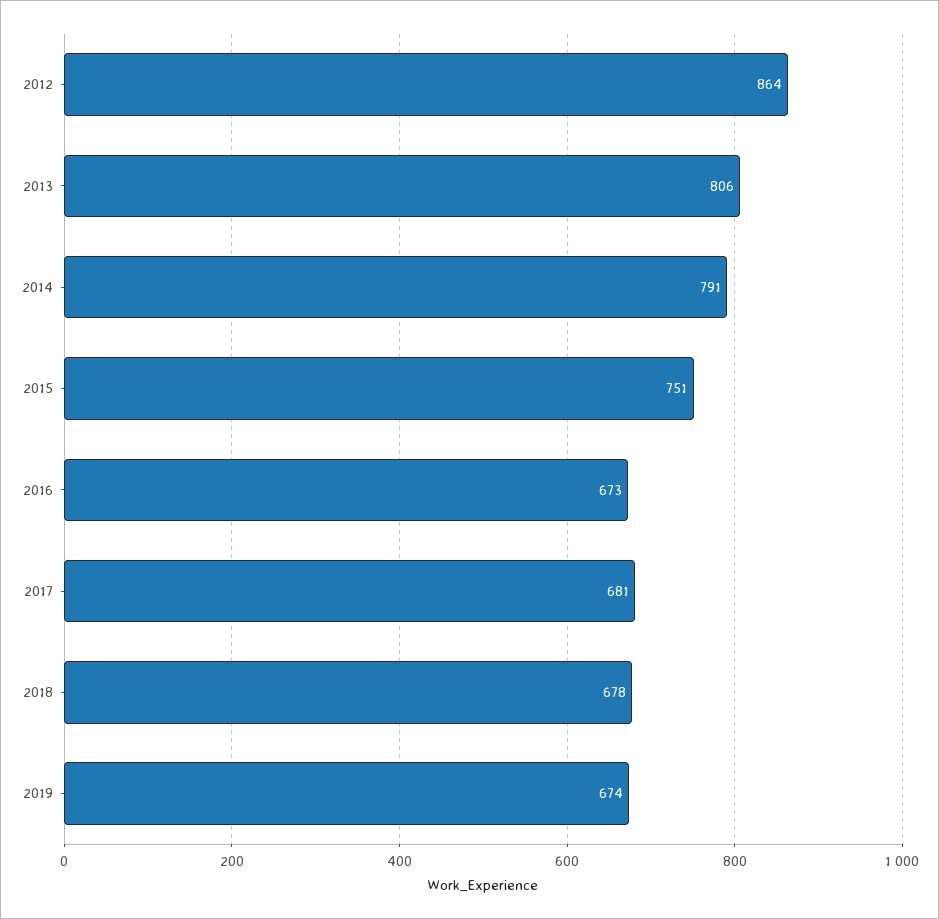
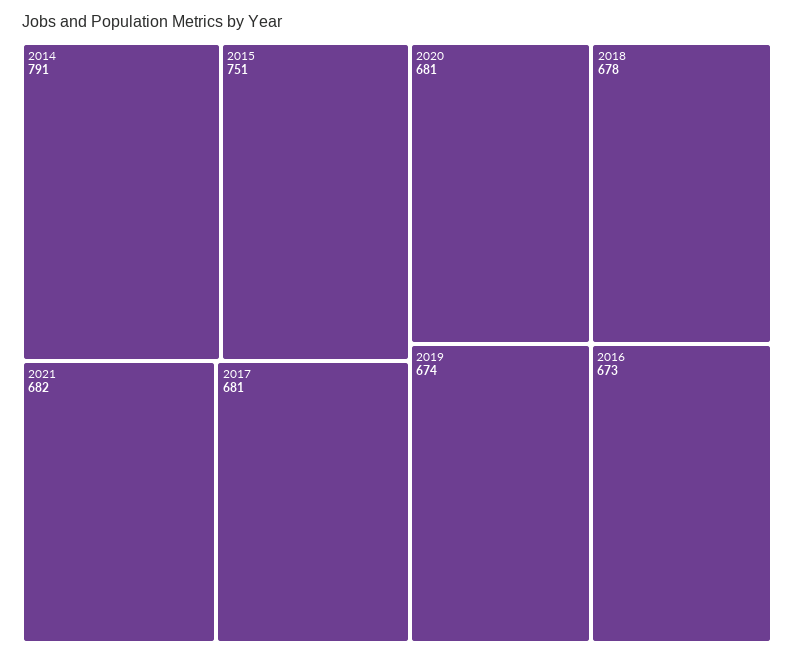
2012: 864 -> none
2013: 806 -> none
2021: none -> 682
2020: none -> 681

